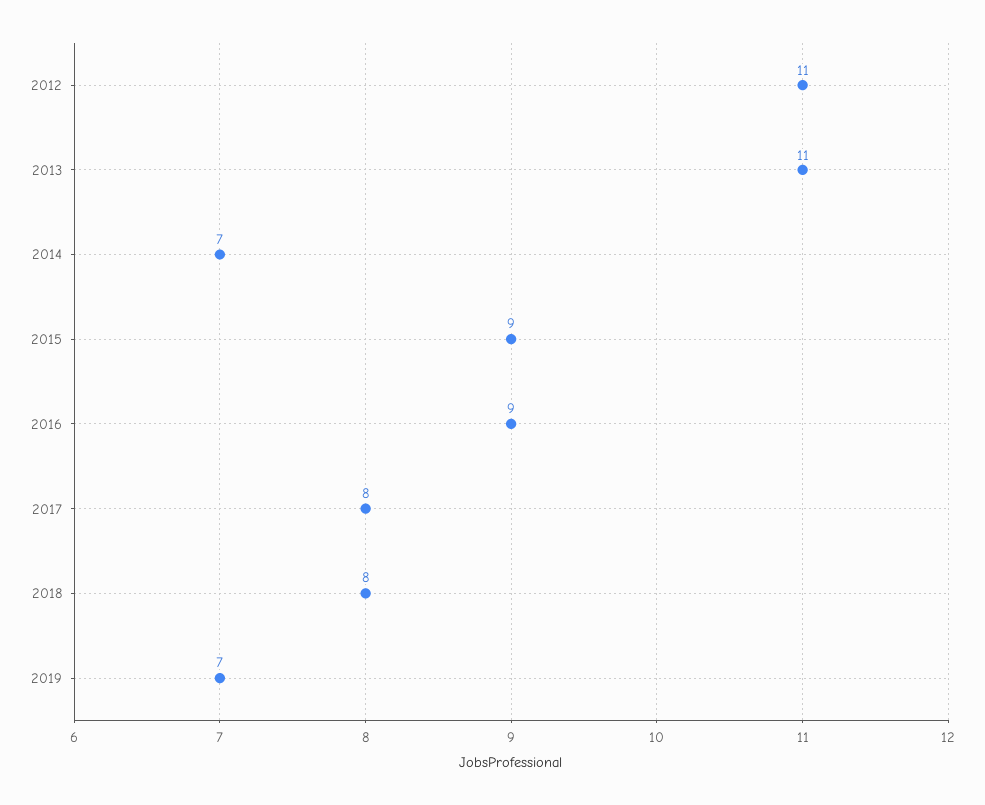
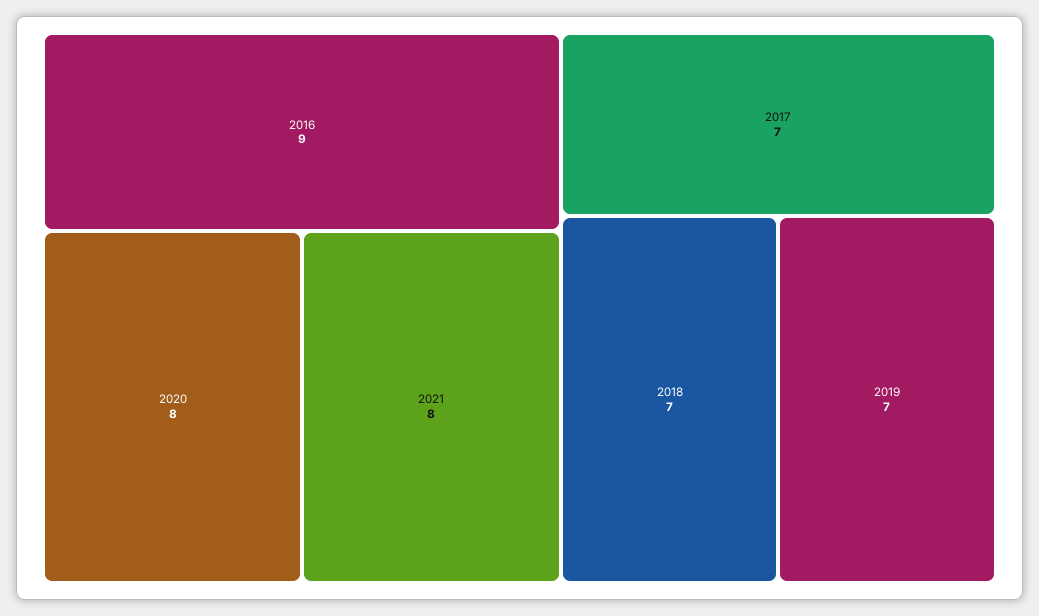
2012: 11 -> none
2013: 11 -> none
2014: 7 -> none
2015: 9 -> none
2017: 8 -> 7
2018: 8 -> 7
2020: none -> 8
2021: none -> 8

